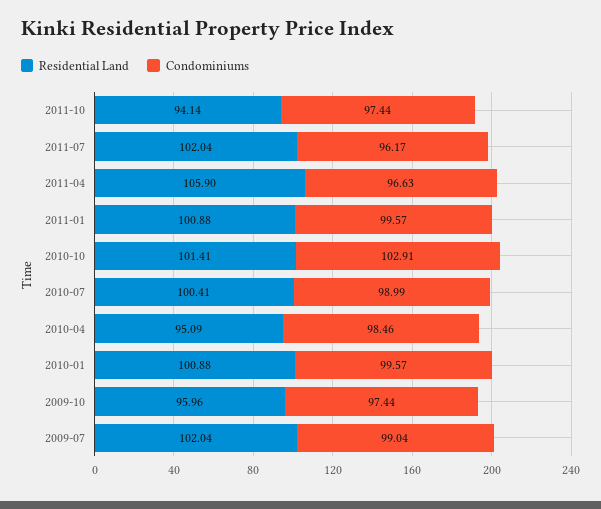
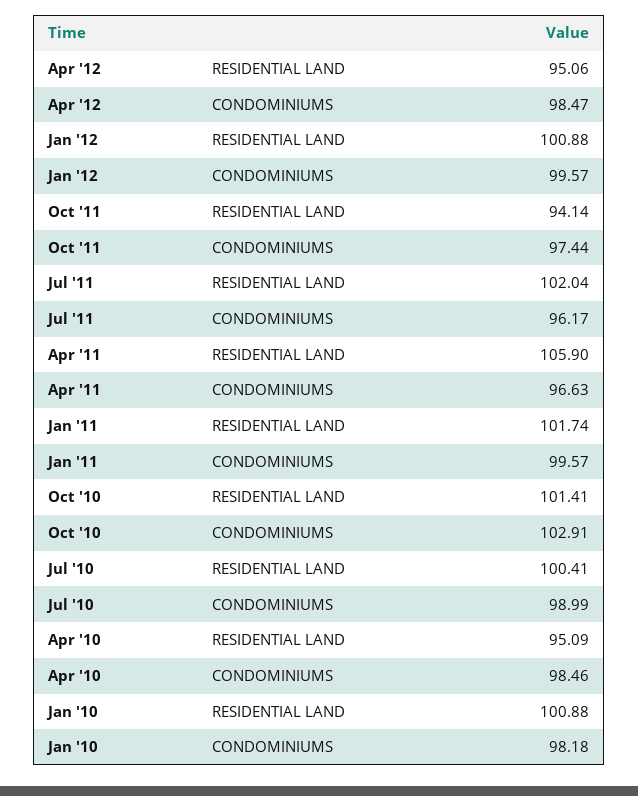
Residential Land, 2011-01: 100.88 -> 101.74
Condominiums, 2010-01: 99.57 -> 98.18
Residential Land, 2009-10: 95.96 -> none
Condominiums, 2009-10: 97.44 -> none
Residential Land, 2009-07: 102.04 -> none
Condominiums, 2009-07: 99.04 -> none
Residential Land, Apr '12: none -> 95.06
Condominiums, Apr '12: none -> 98.47
Residential Land, Jan '12: none -> 100.88
Condominiums, Jan '12: none -> 99.57

